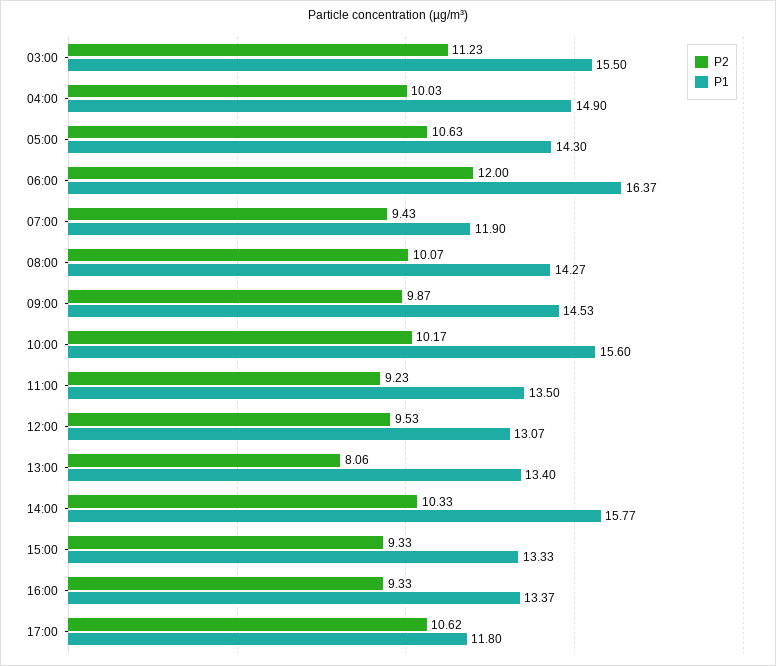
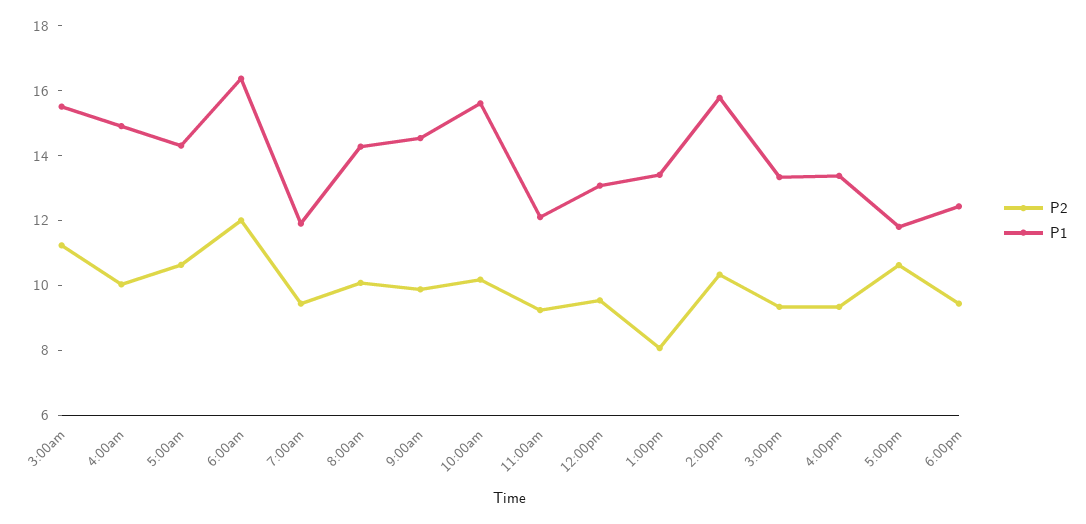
P1, 11:00: 13.5 -> 12
P2, 6:00pm: none -> 9.5
P1, 6:00pm: none -> 12.5

